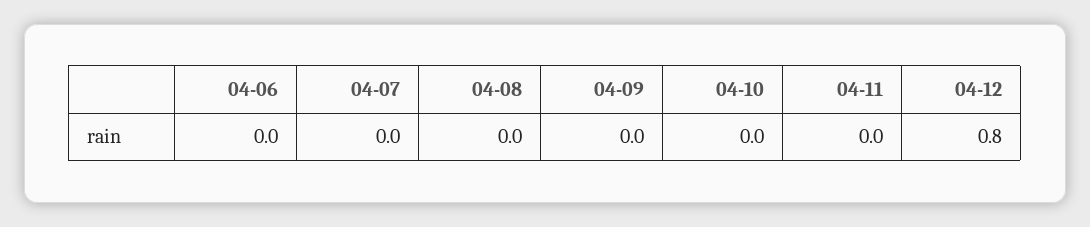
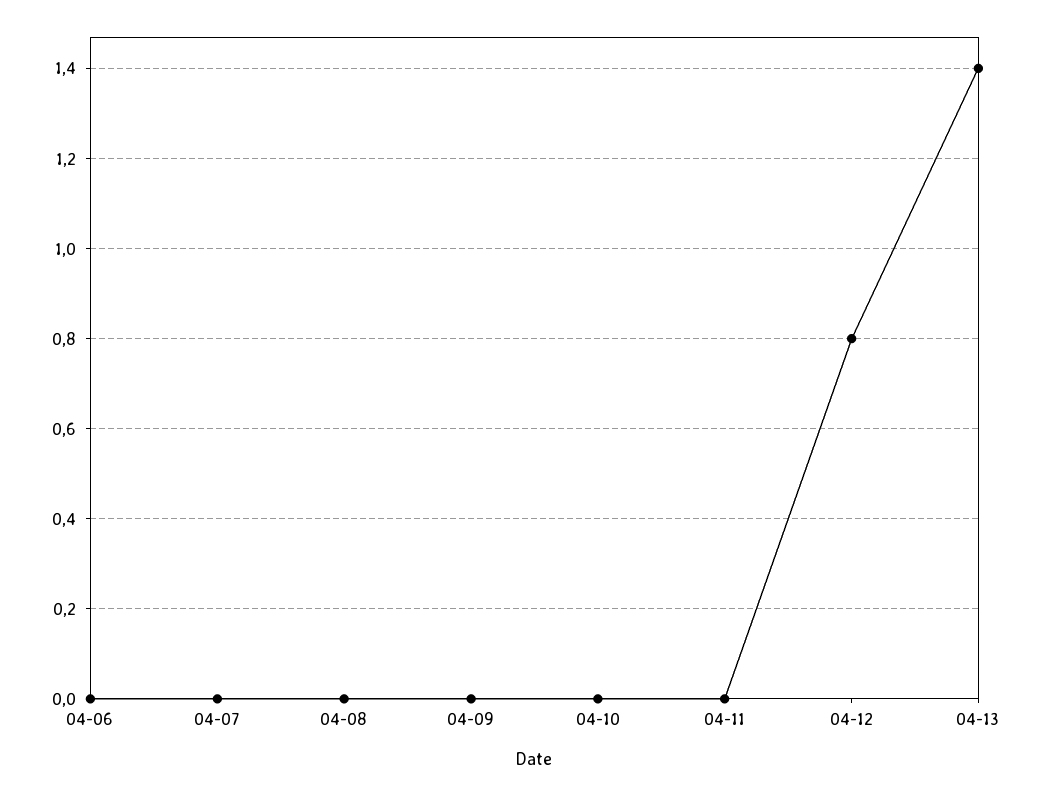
04-13: none -> 1.4

